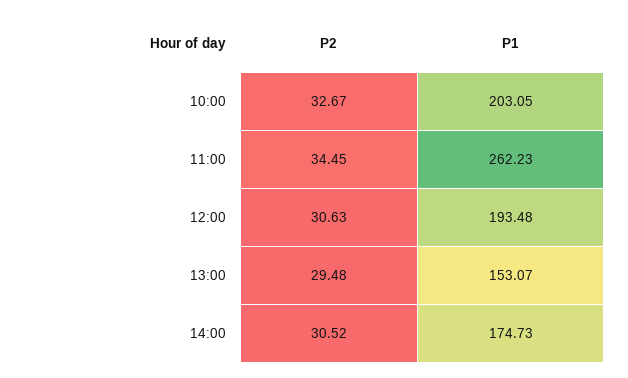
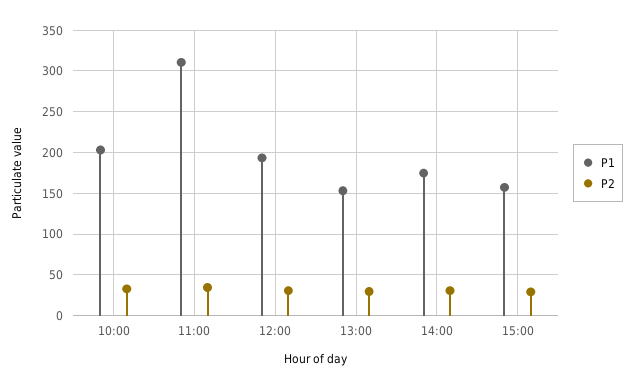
P1, 11:00: 262.23 -> 310
P1, 15:00: none -> 160
P2, 15:00: none -> 30

